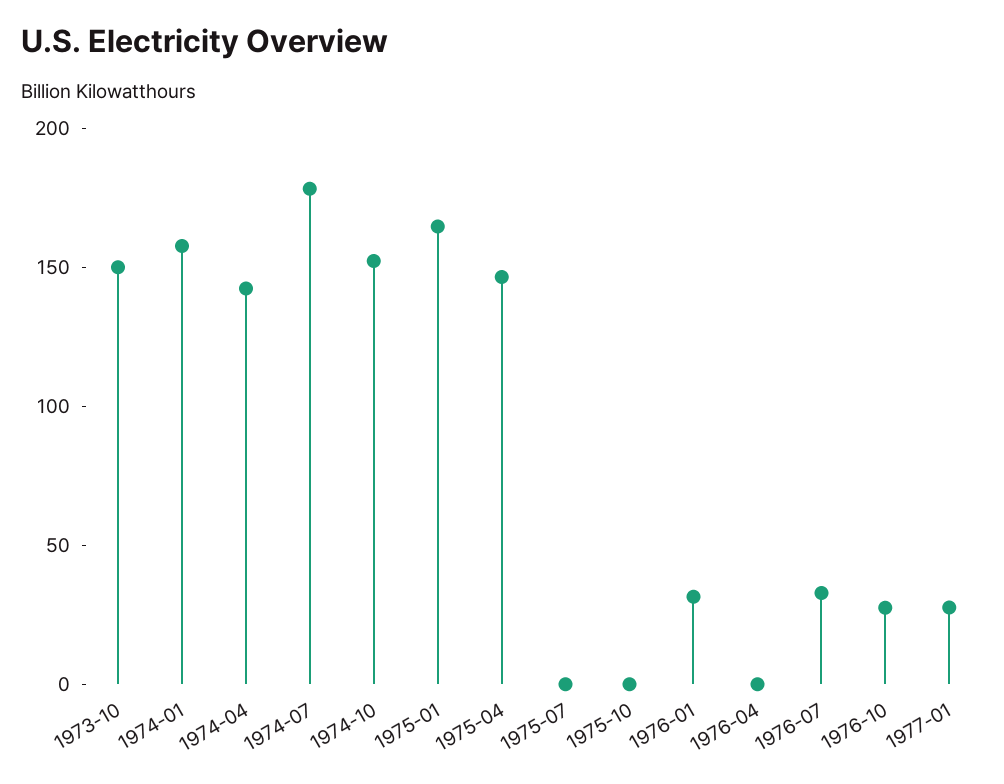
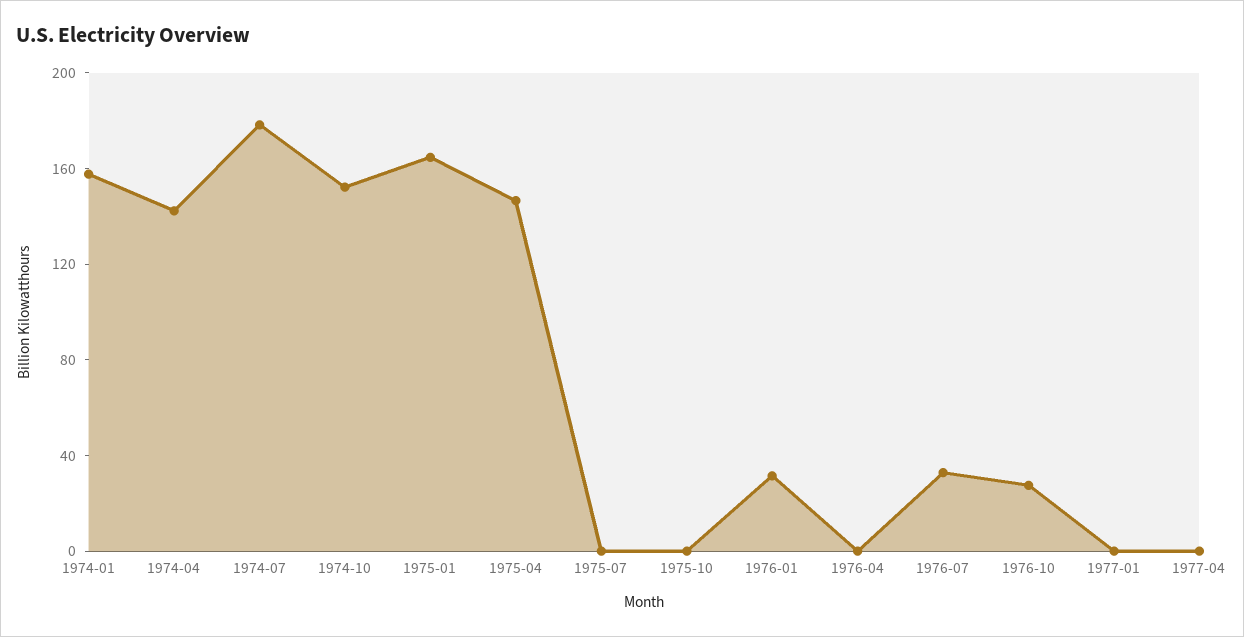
1973-10: 150 -> none
1977-01: 30 -> 0
1977-04: none -> 0

